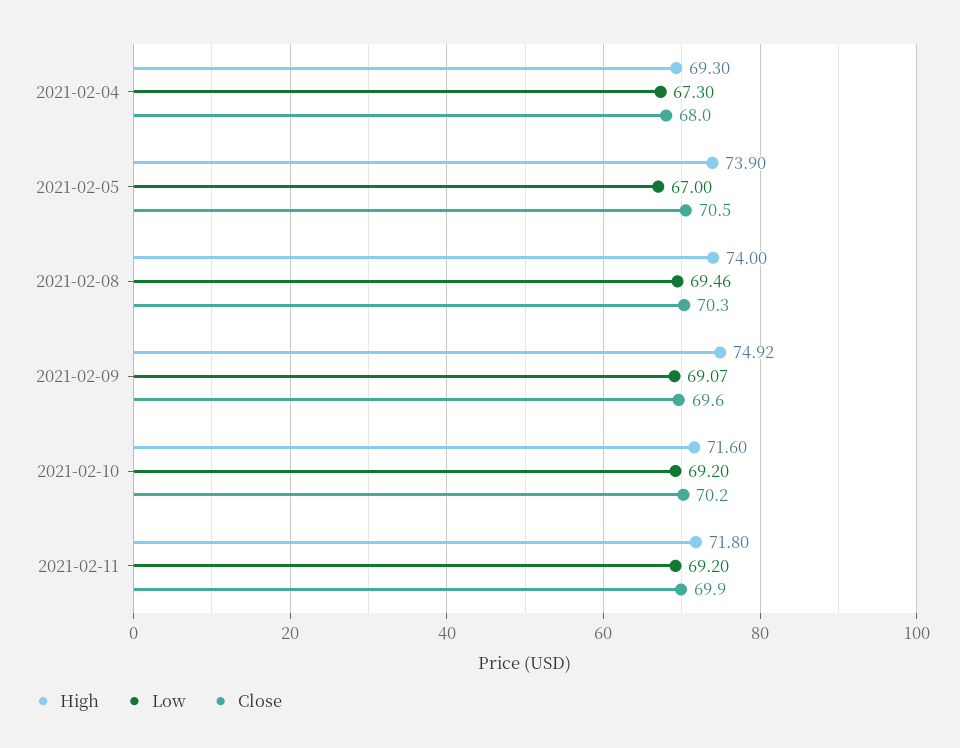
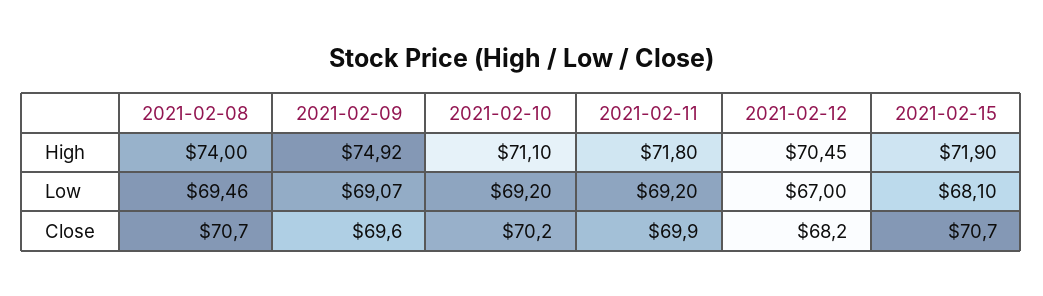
High, 2021-02-04: 69.3 -> none
Low, 2021-02-04: 67.3 -> none
Close, 2021-02-04: 68 -> none
High, 2021-02-05: 73.9 -> none
Low, 2021-02-05: 67 -> none
Close, 2021-02-05: 70.5 -> none
Close, 2021-02-08: 70.3 -> 70.7
High, 2021-02-10: 71.6 -> 71.1
High, 2021-02-12: none -> 70.45
High, 2021-02-15: none -> 71.9
Low, 2021-02-12: none -> 67
Low, 2021-02-15: none -> 68.1
Close, 2021-02-12: none -> 68.2
Close, 2021-02-15: none -> 70.7

